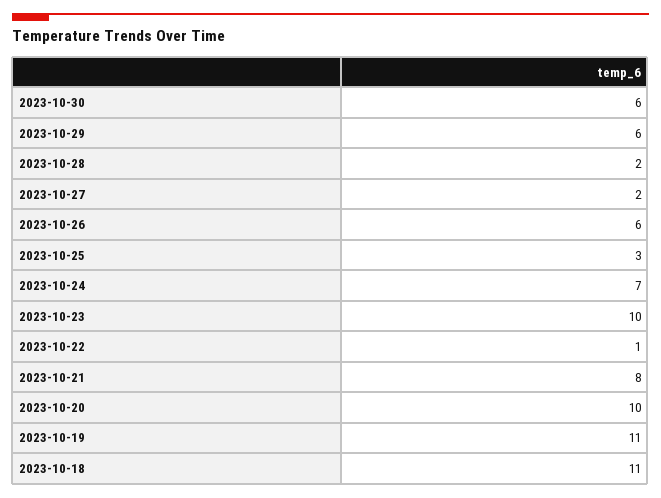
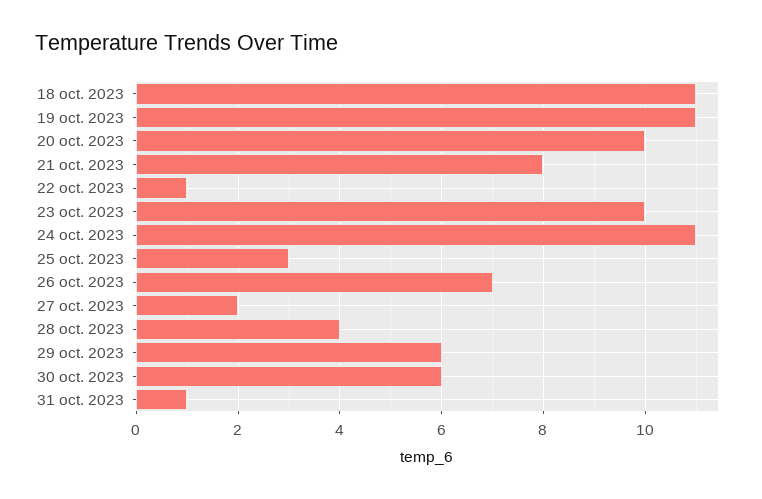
2023-10-28: 2 -> 4
2023-10-26: 6 -> 7
2023-10-24: 7 -> 11
31 oct. 2023: none -> 1

